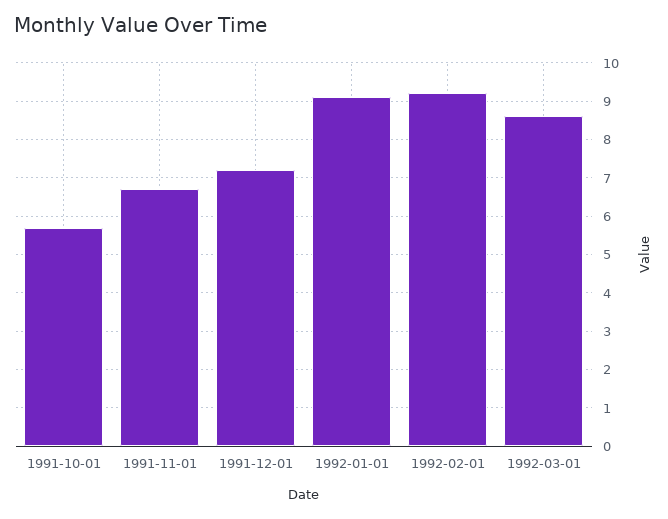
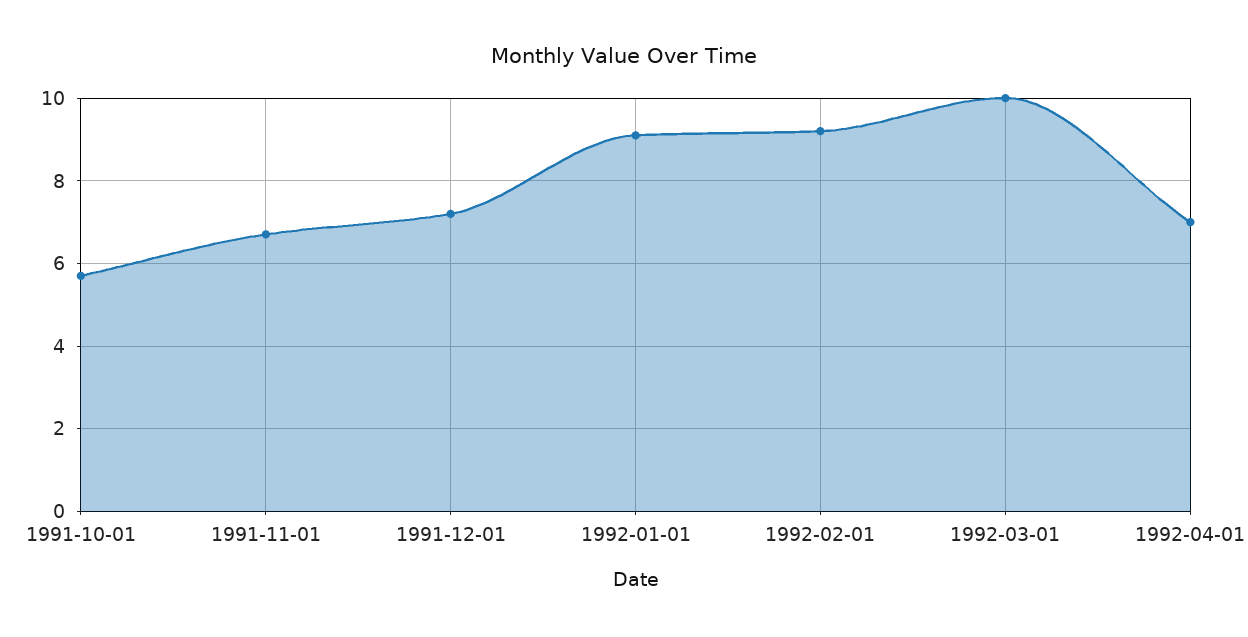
1992-03-01: 8.5 -> 10
1992-04-01: none -> 7

